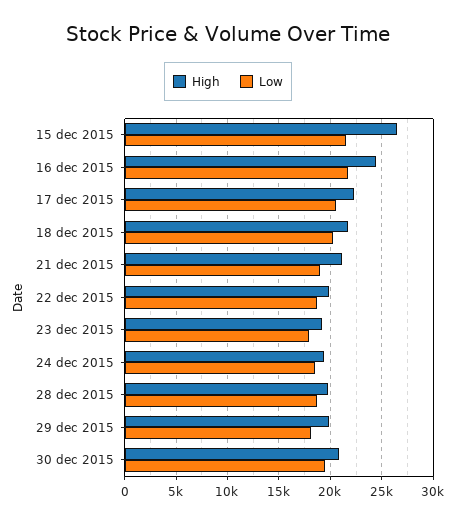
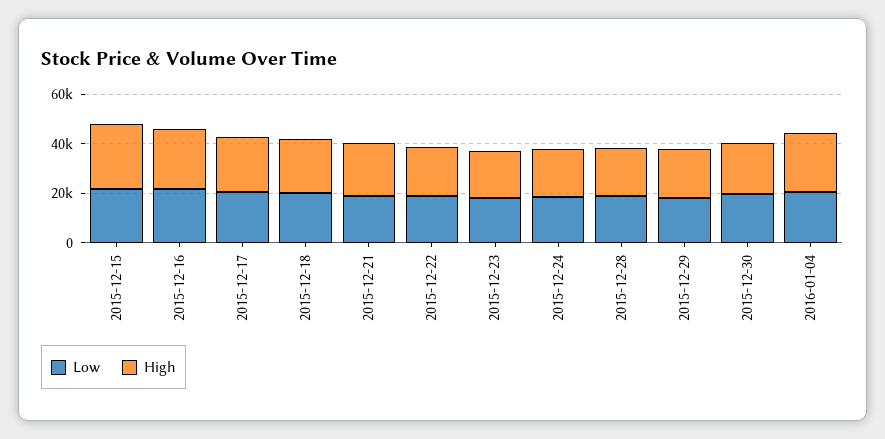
Low, 2016-01-04: none -> 20000
High, 2016-01-04: none -> 25000

